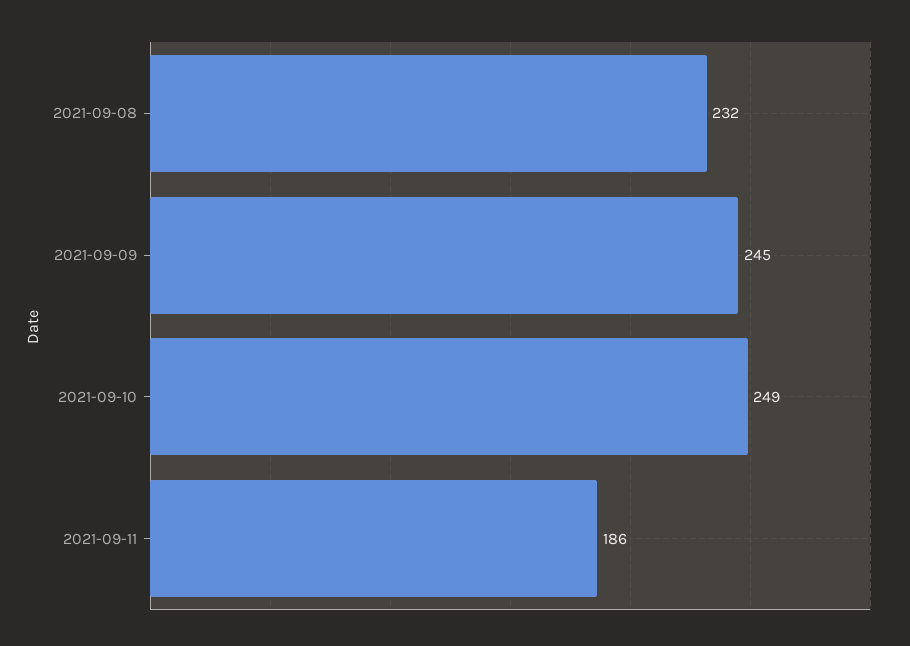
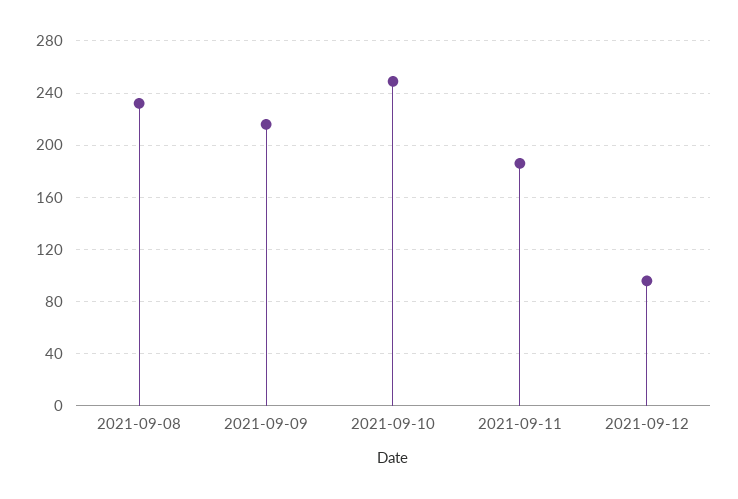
2021-09-09: 245 -> 215
2021-09-12: none -> 95

